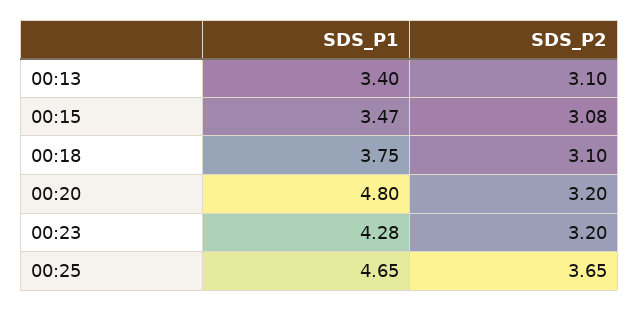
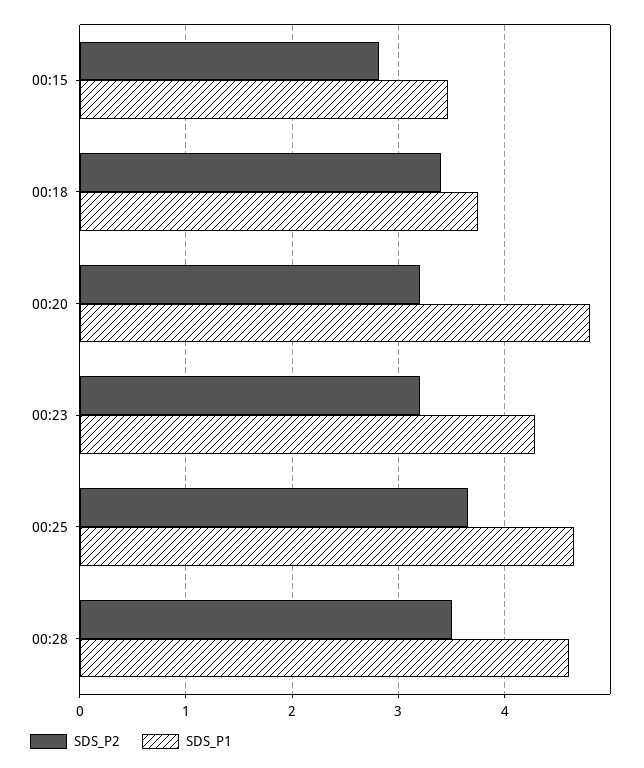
SDS_P1, 00:13: 3.4 -> none
SDS_P2, 00:13: 3.1 -> none
SDS_P2, 00:15: 3.08 -> 2.8
SDS_P2, 00:18: 3.1 -> 3.4
SDS_P2, 00:28: none -> 3.5
SDS_P1, 00:28: none -> 4.6

